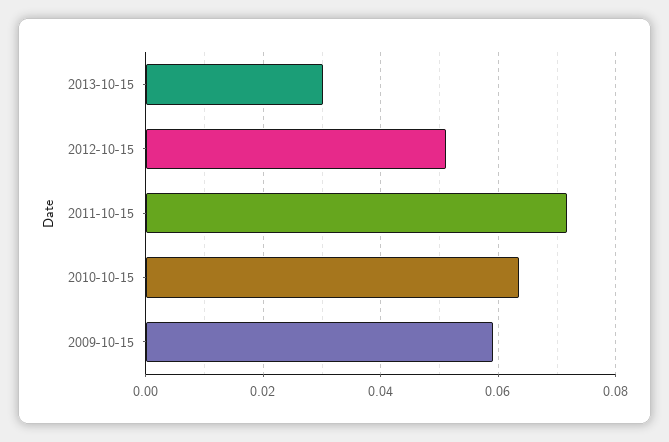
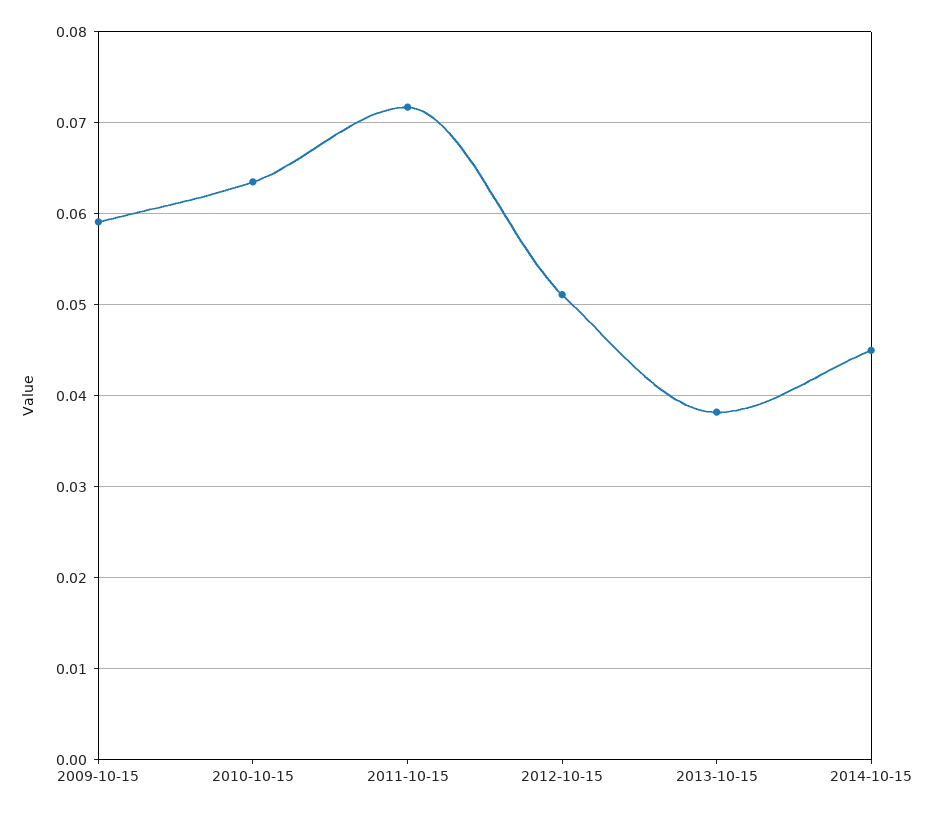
2013-10-15: 0.03 -> 0.038
2014-10-15: none -> 0.045

